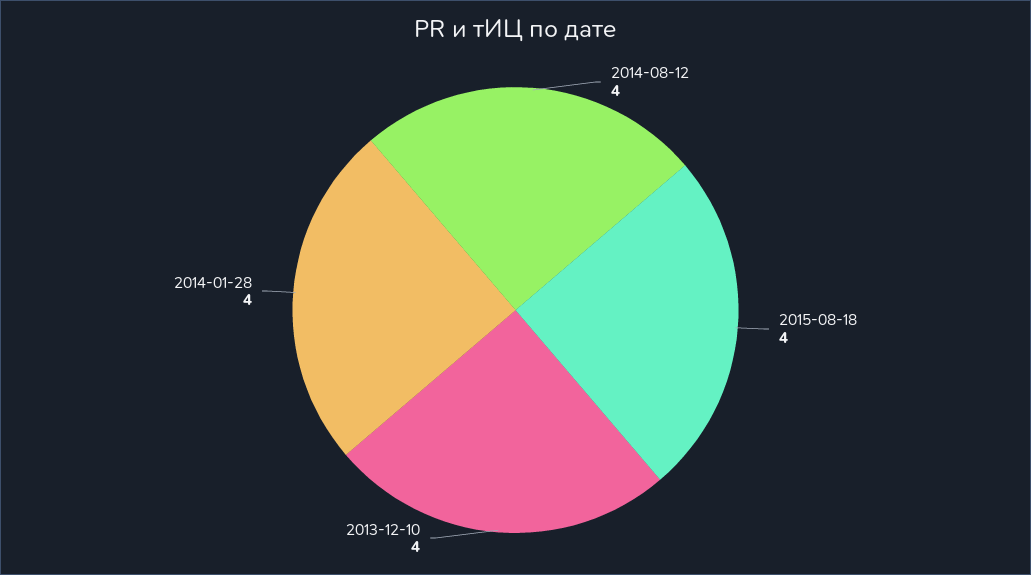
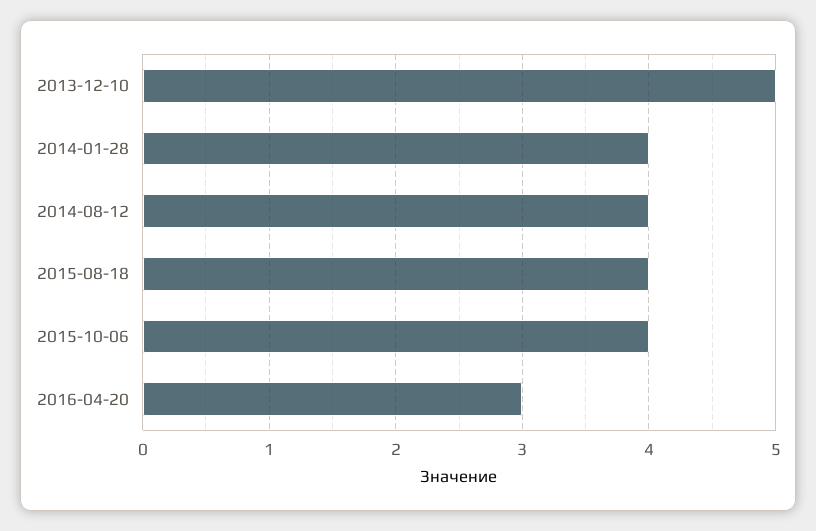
2013-12-10: 4 -> 5
2015-10-06: none -> 4
2016-04-20: none -> 3

